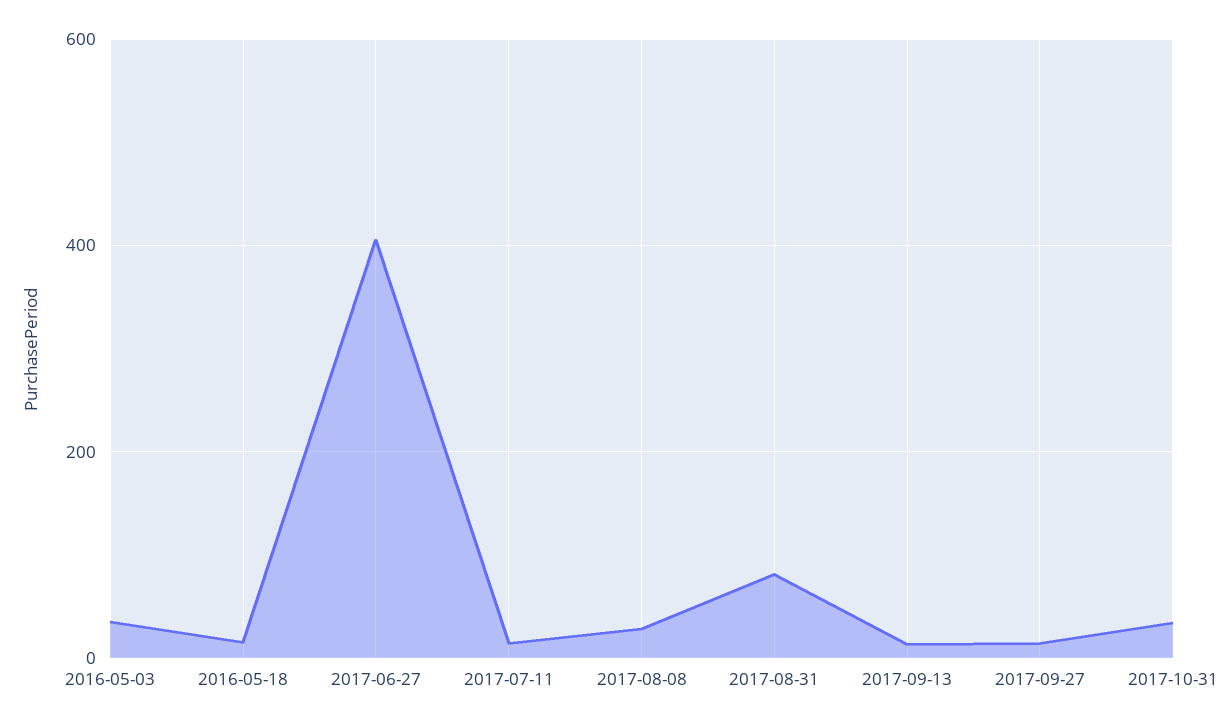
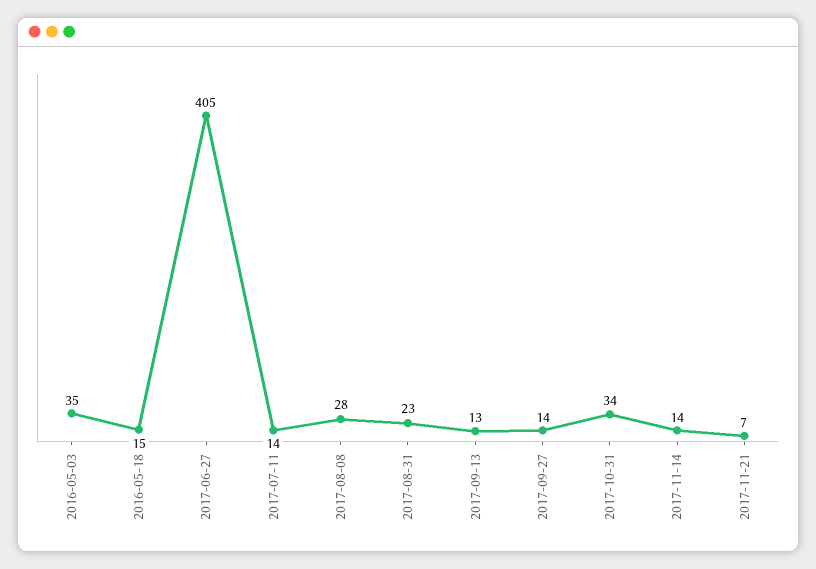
2017-08-31: 80 -> 23
2017-11-14: none -> 14
2017-11-21: none -> 7

